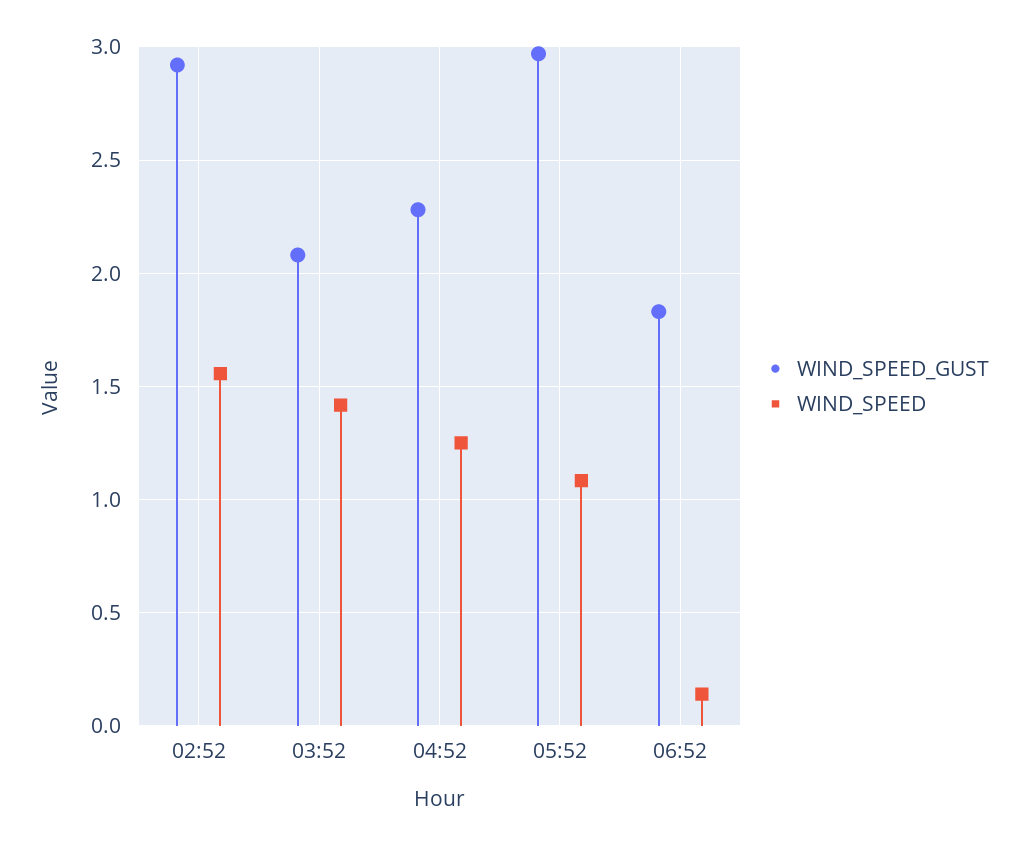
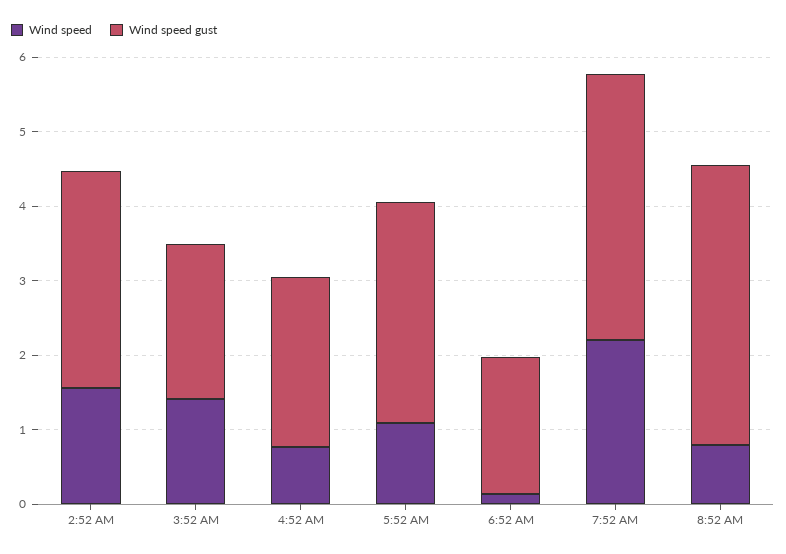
WIND_SPEED, 04:52: 1.25 -> 0.8
WIND_SPEED, 7:52 AM: none -> 2.2
WIND_SPEED_GUST, 7:52 AM: none -> 3.6
WIND_SPEED, 8:52 AM: none -> 0.8
WIND_SPEED_GUST, 8:52 AM: none -> 3.8

